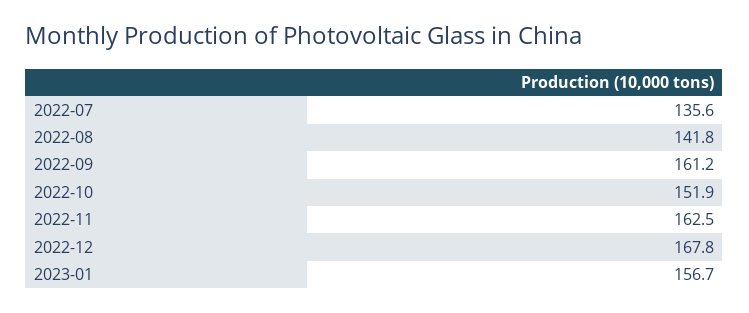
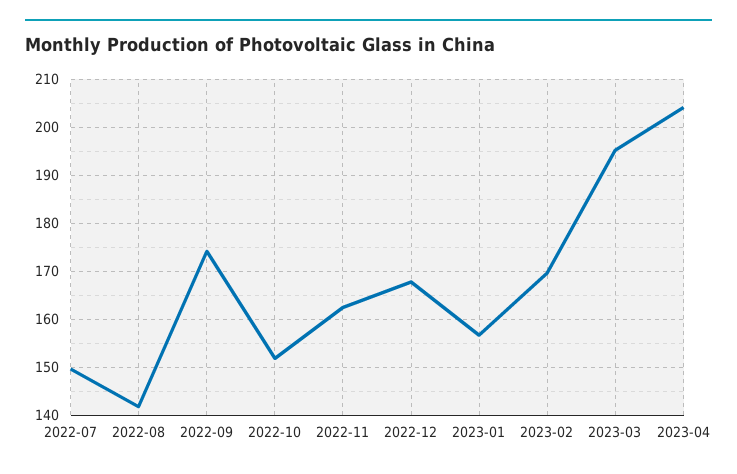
2022-07: 135.6 -> 150
2022-09: 161.2 -> 174
2023-02: none -> 170
2023-03: none -> 196
2023-04: none -> 204

